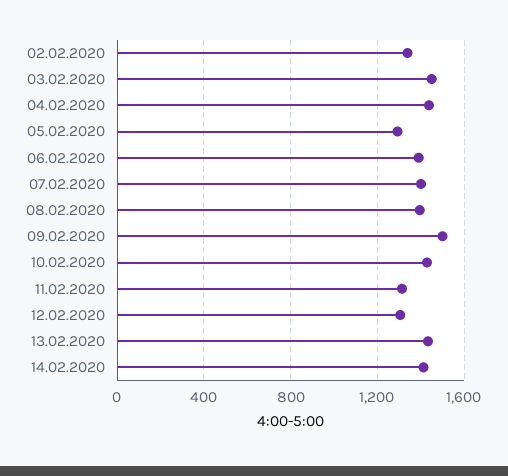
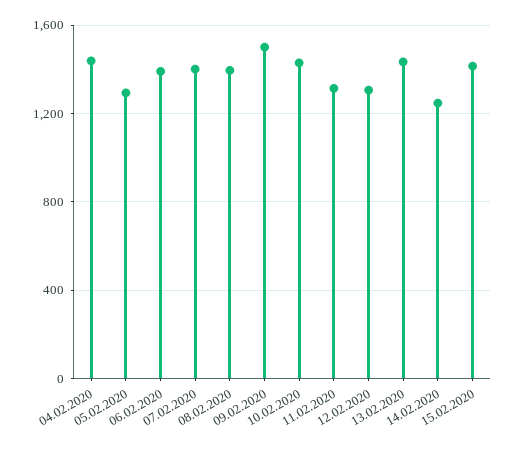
02.02.2020: 1350 -> none
03.02.2020: 1450 -> none
14.02.2020: 1400 -> 1250
15.02.2020: none -> 1400

